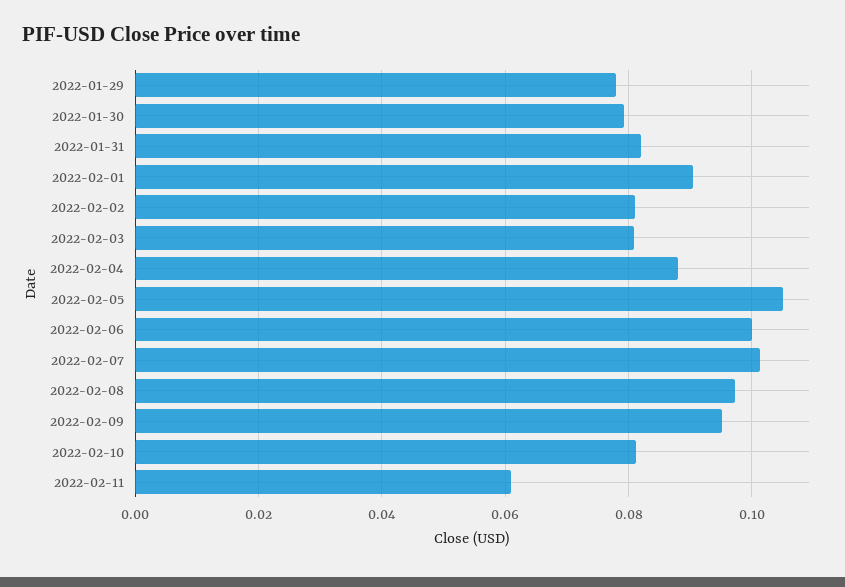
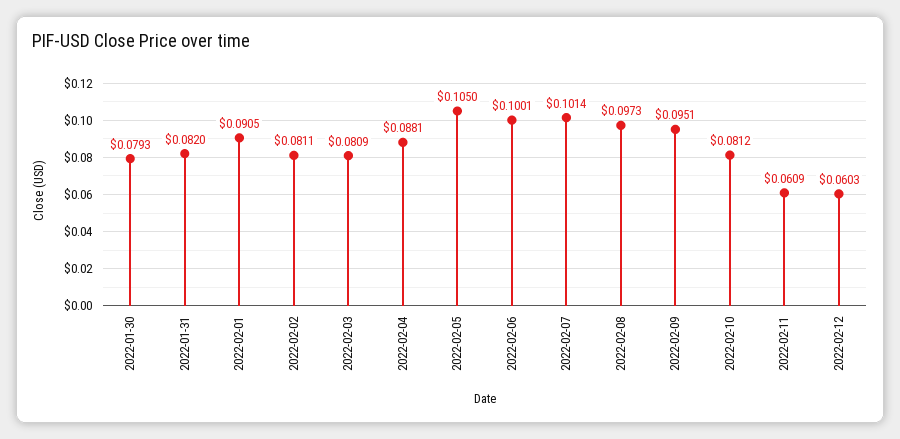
2022-01-29: 0.078 -> none
2022-02-12: none -> 0.0603

